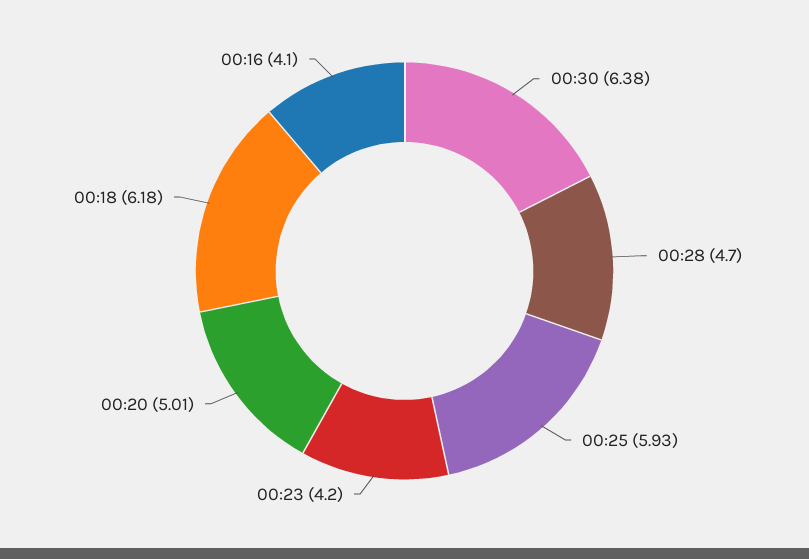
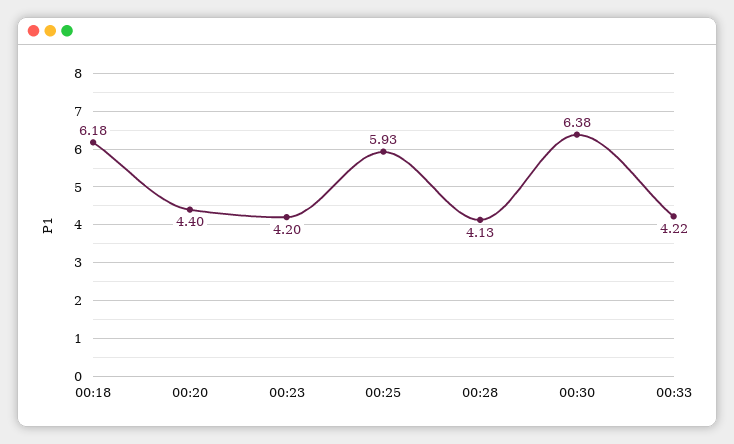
00:28: 4.7 -> 4.13
00:20: 5.01 -> 4.4
00:16: 4.1 -> none
00:33: none -> 4.22

